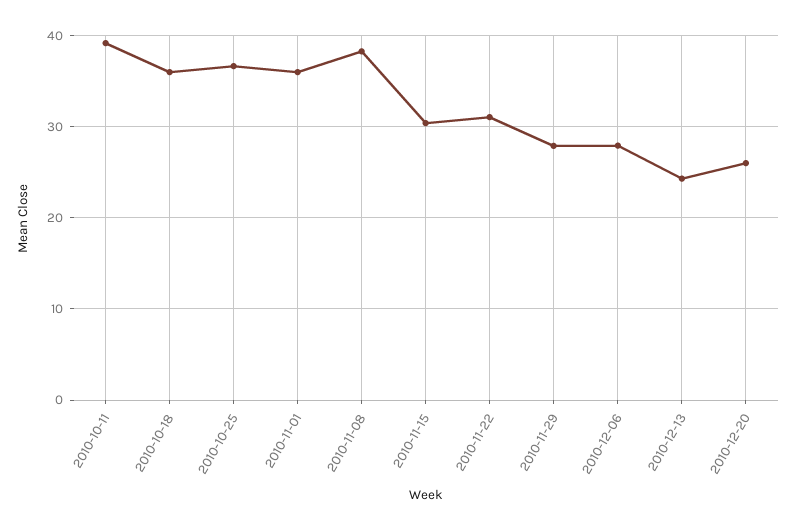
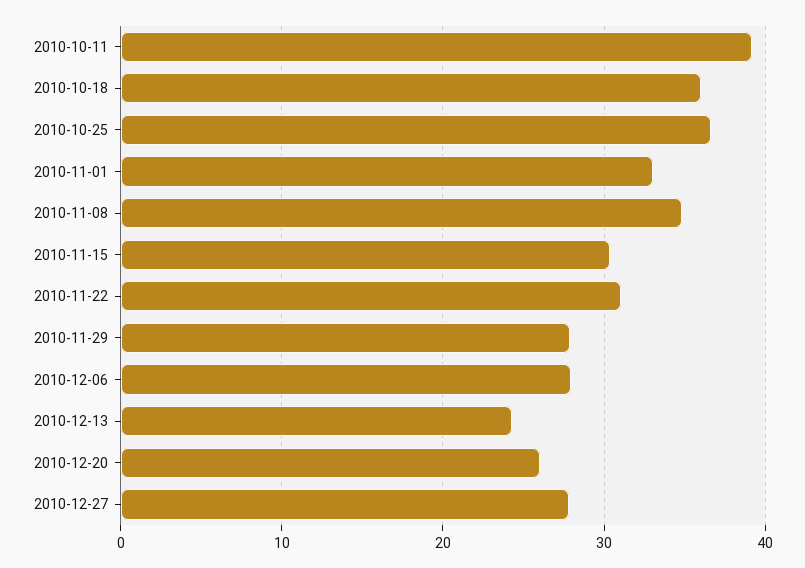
2010-11-01: 36 -> 33
2010-11-08: 38 -> 35
2010-12-27: none -> 28

